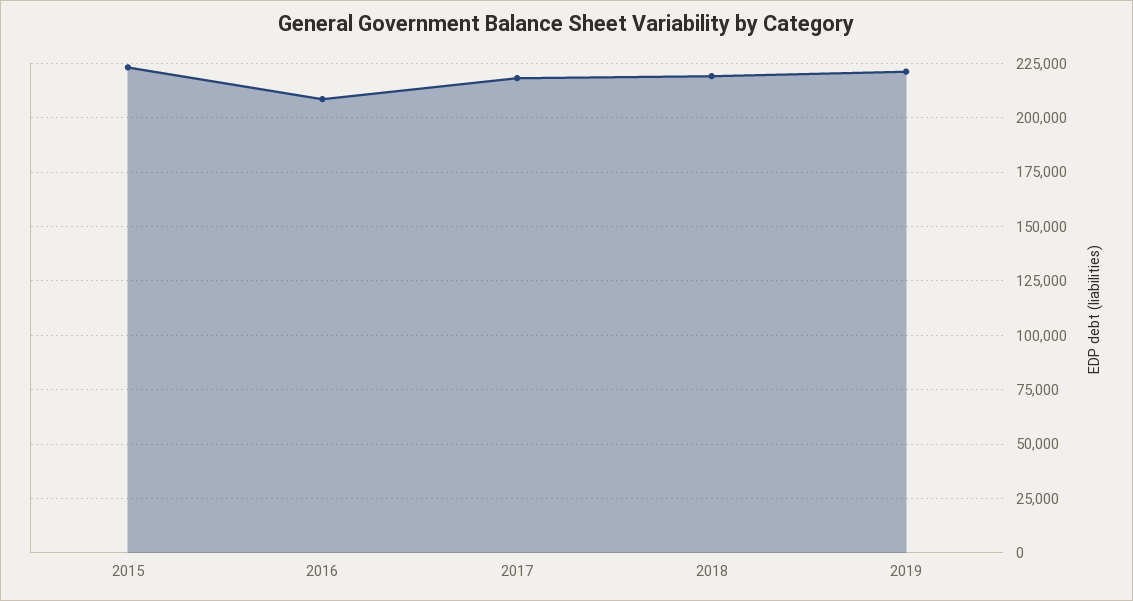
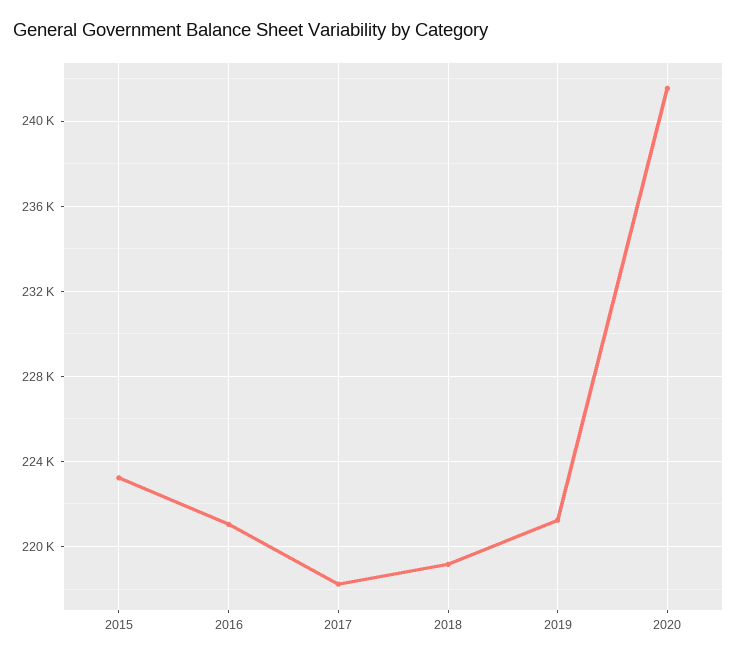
2016: 210000 -> 221000
2020: none -> 241500

